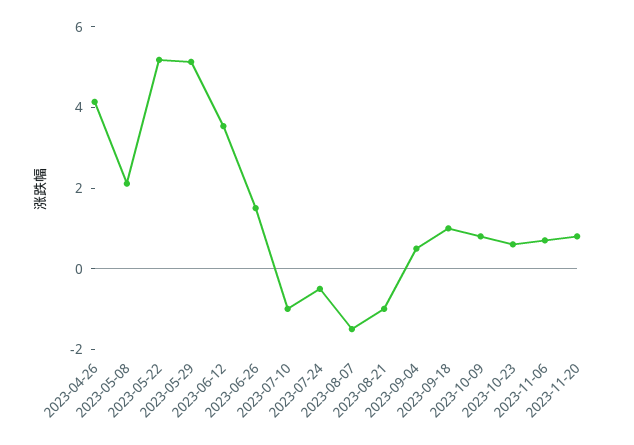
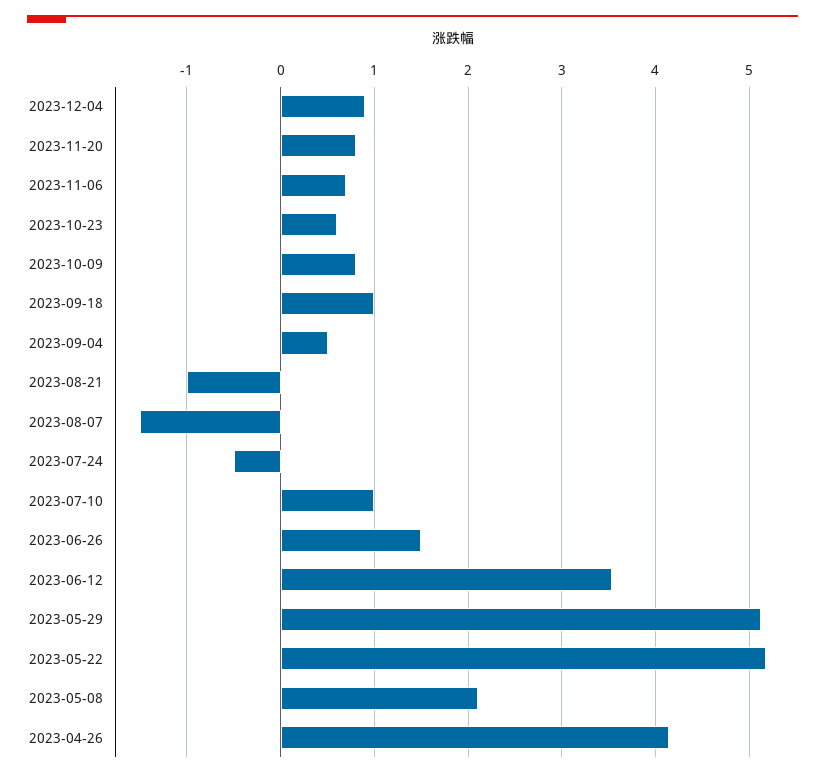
2023-07-10: -1 -> 1
2023-12-04: none -> 0.9

